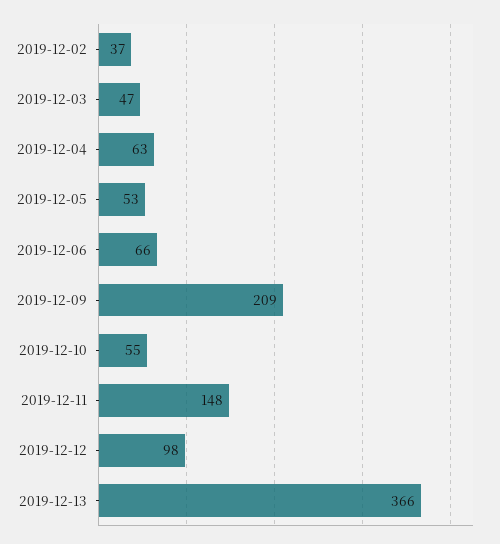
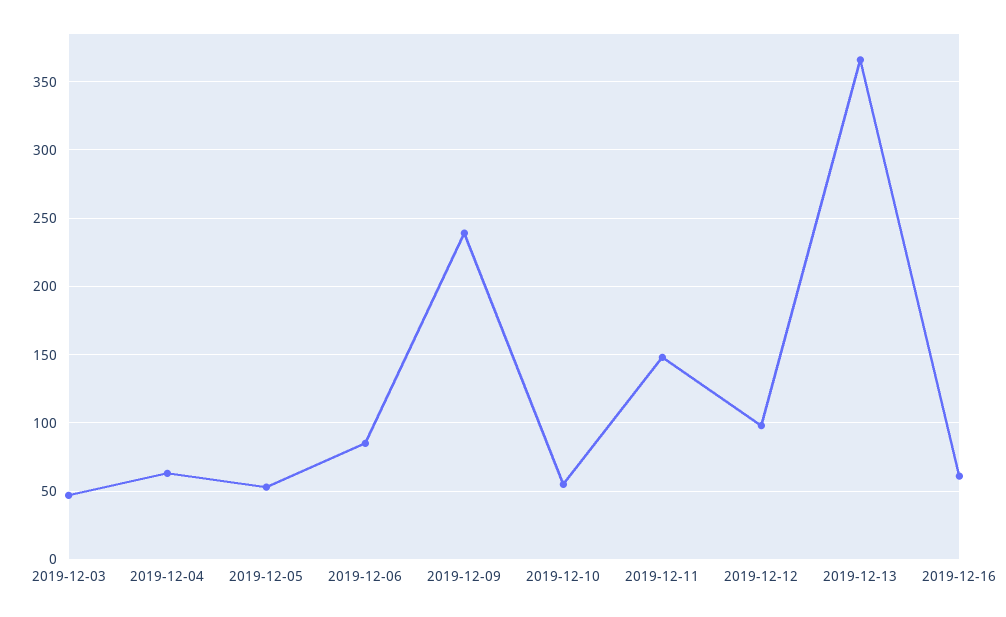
2019-12-02: 37 -> none
2019-12-06: 66 -> 85
2019-12-09: 209 -> 240
2019-12-16: none -> 60

